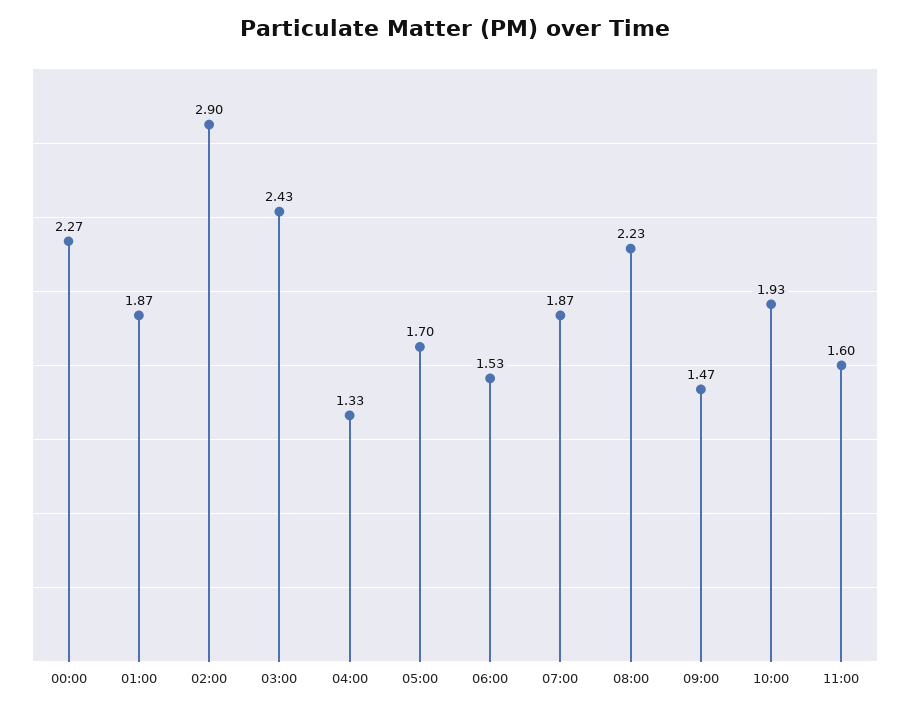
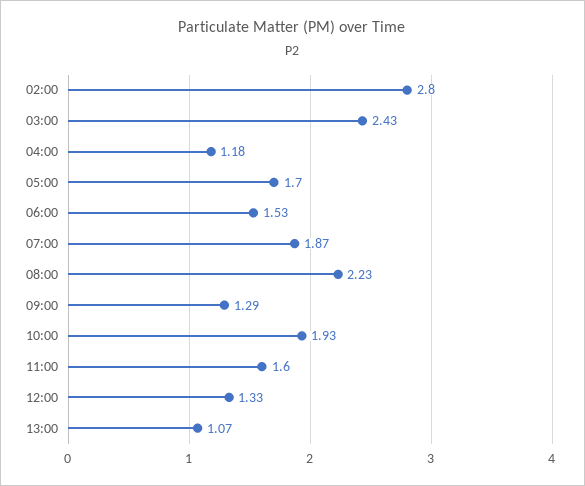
00:00: 2.27 -> none
01:00: 1.87 -> none
02:00: 2.9 -> 2.8
04:00: 1.33 -> 1.18
09:00: 1.47 -> 1.29
12:00: none -> 1.33
13:00: none -> 1.07

